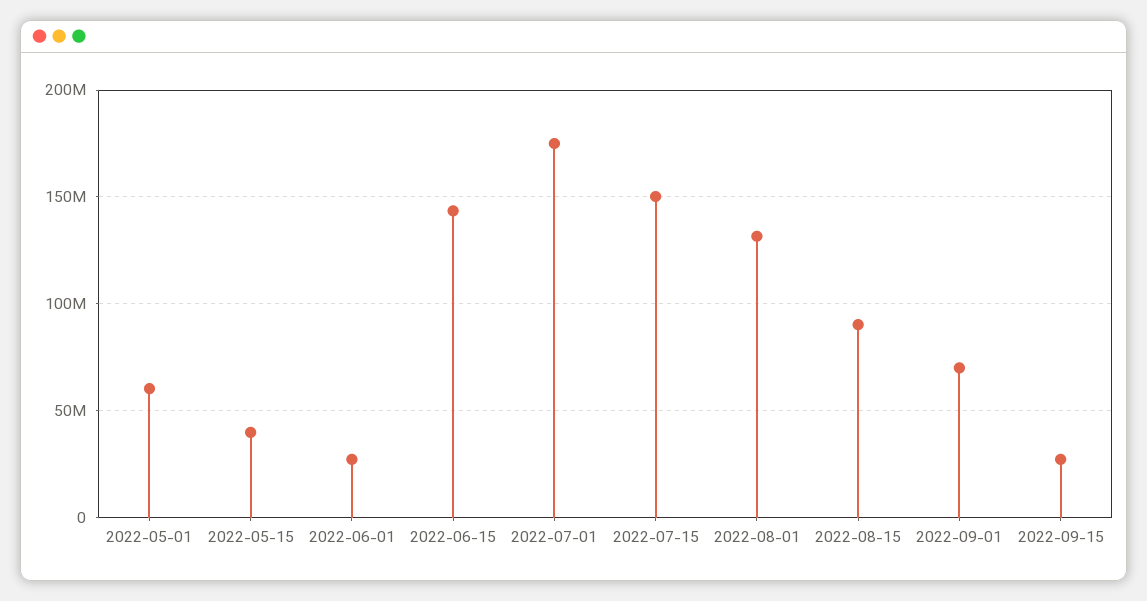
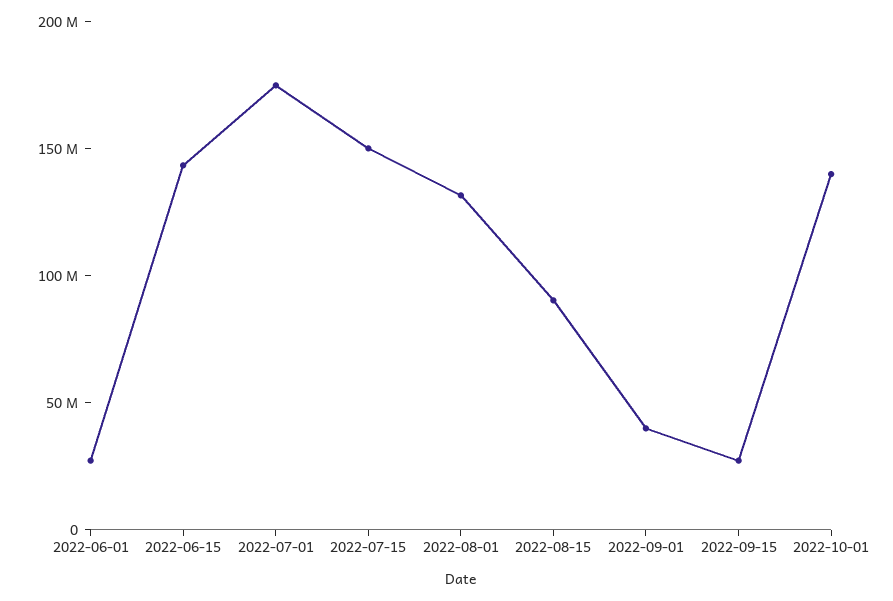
2022-05-01: 60000000 -> none
2022-05-15: 40000000 -> none
2022-09-01: 70000000 -> 40000000
2022-10-01: none -> 140000000

